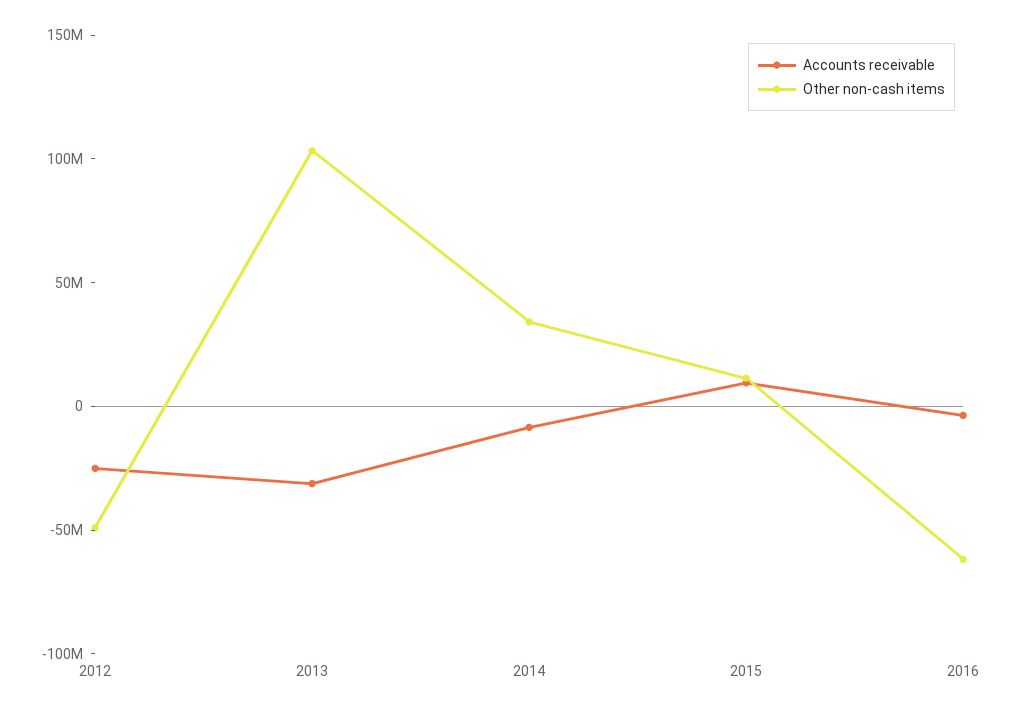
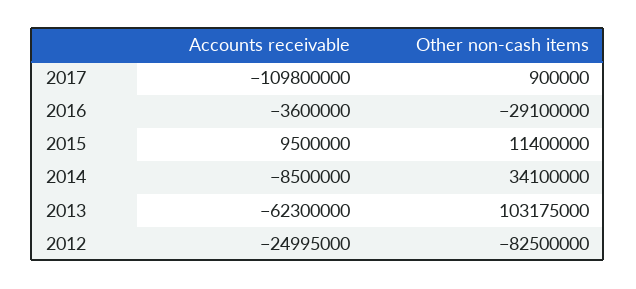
Other non-cash items, 2012: -50000000 -> -82500000
Accounts receivable, 2013: -30000000 -> -62300000
Other non-cash items, 2016: -60000000 -> -29100000
Accounts receivable, 2017: none -> -109800000
Other non-cash items, 2017: none -> 900000

